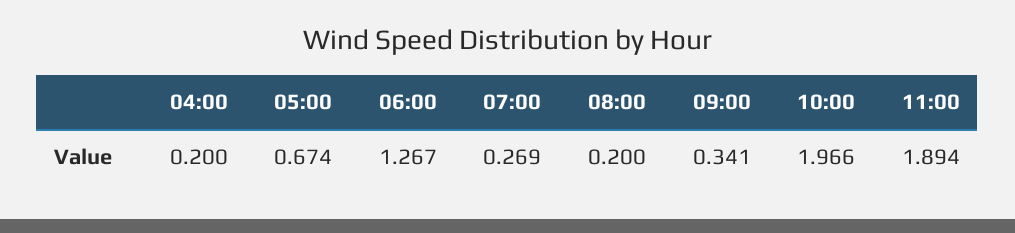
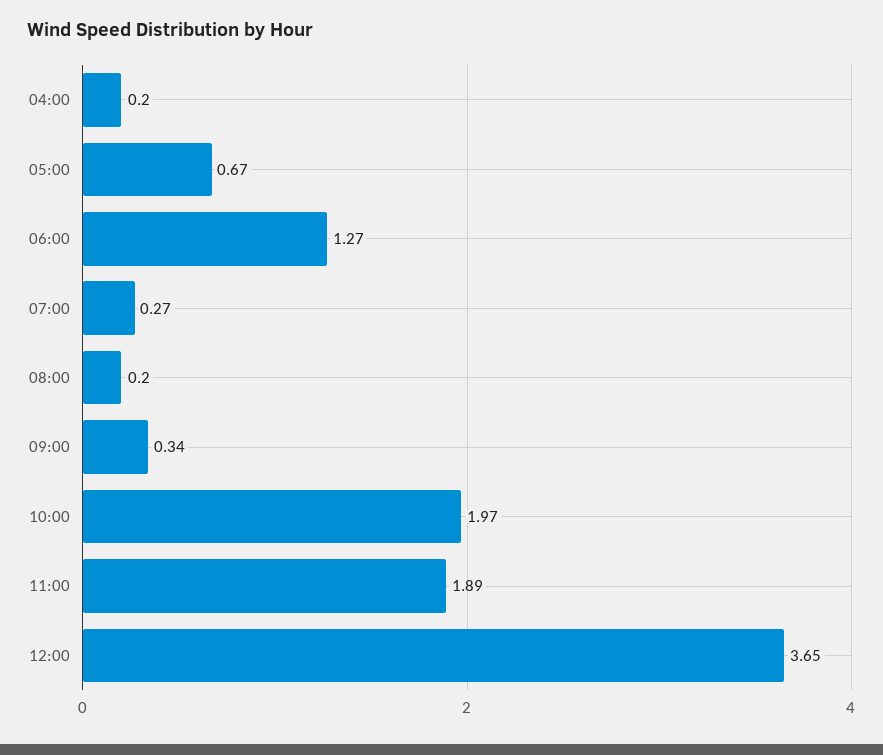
12:00: none -> 3.65

